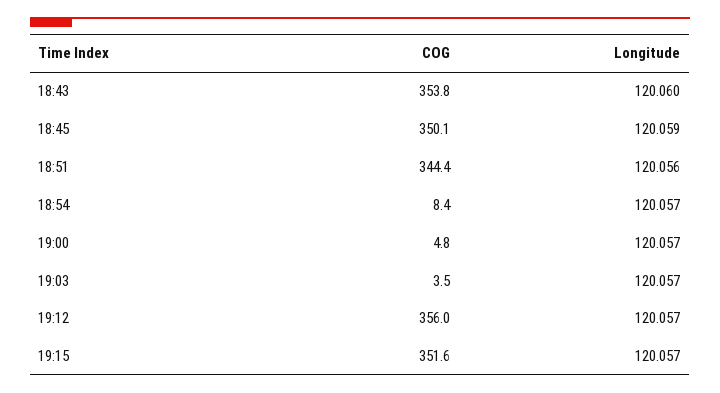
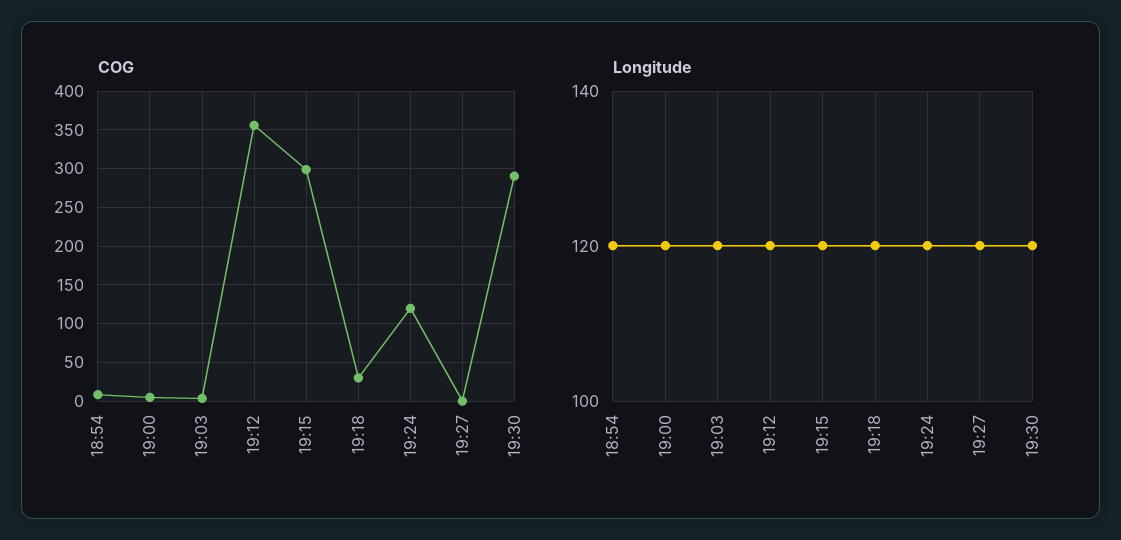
COG, 18:43: 353.8 -> none
Longitude, 18:43: 120.06 -> none
COG, 18:45: 350.1 -> none
Longitude, 18:45: 120.059 -> none
COG, 18:51: 344.4 -> none
Longitude, 18:51: 120.056 -> none
COG, 19:15: 351.6 -> 300
COG, 19:18: none -> 30
COG, 19:24: none -> 120
COG, 19:27: none -> 0
COG, 19:30: none -> 290
Longitude, 19:18: none -> 120
Longitude, 19:24: none -> 120
Longitude, 19:27: none -> 120
Longitude, 19:30: none -> 120

